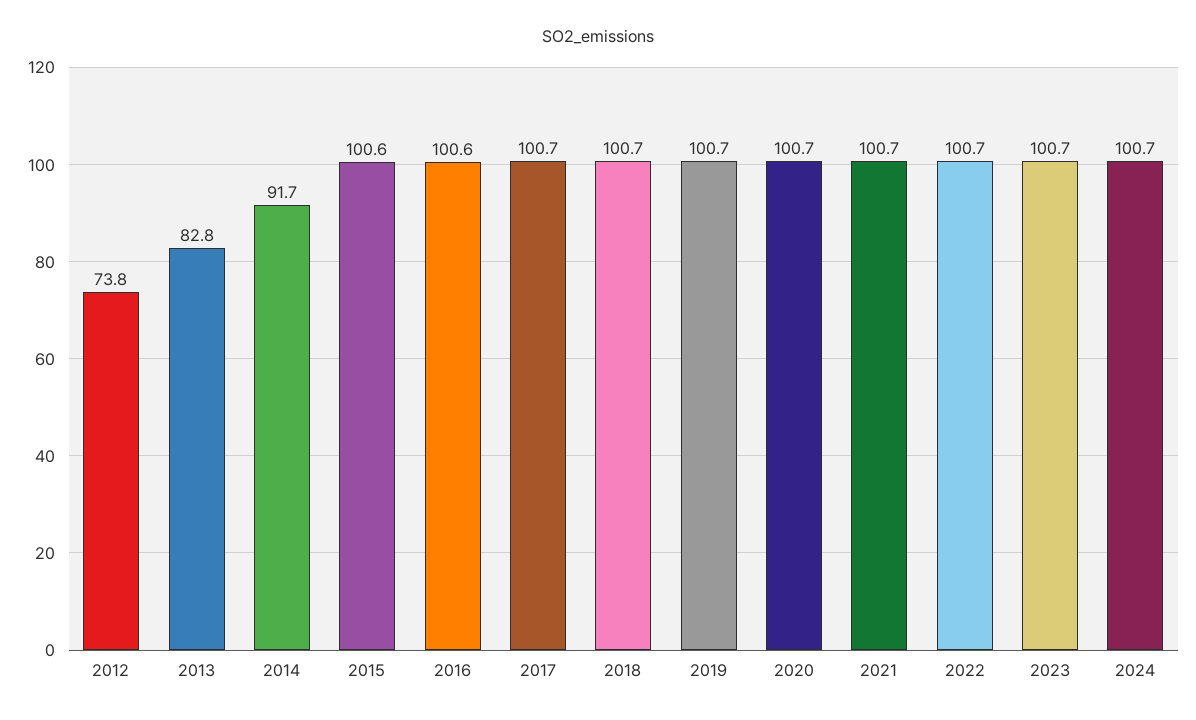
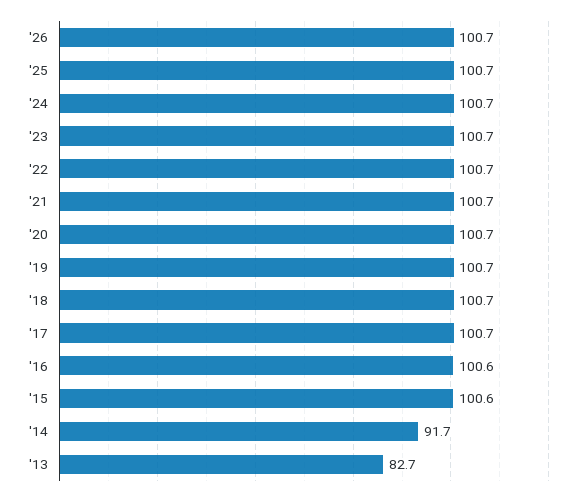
2012: 73.8 -> none
2013: 82.8 -> 82.7
'26: none -> 100.7
'25: none -> 100.7

